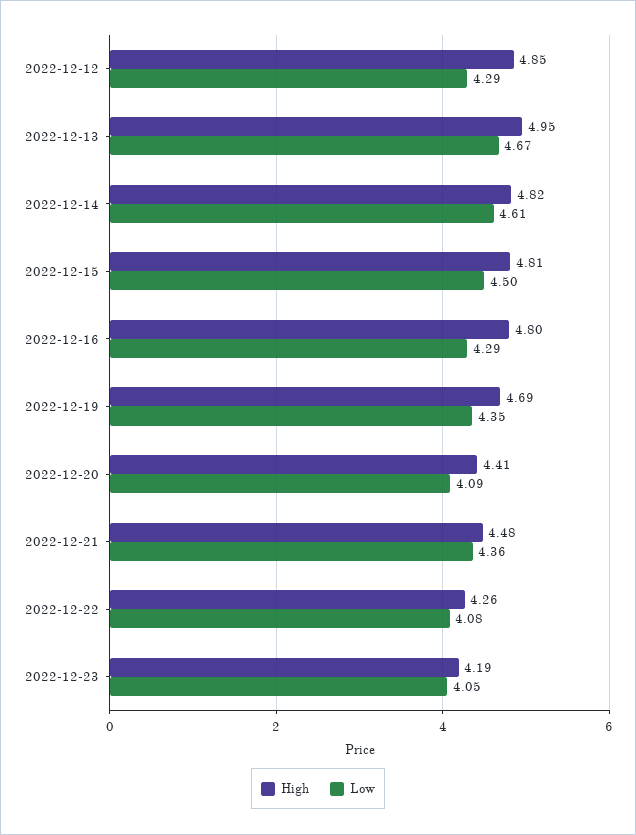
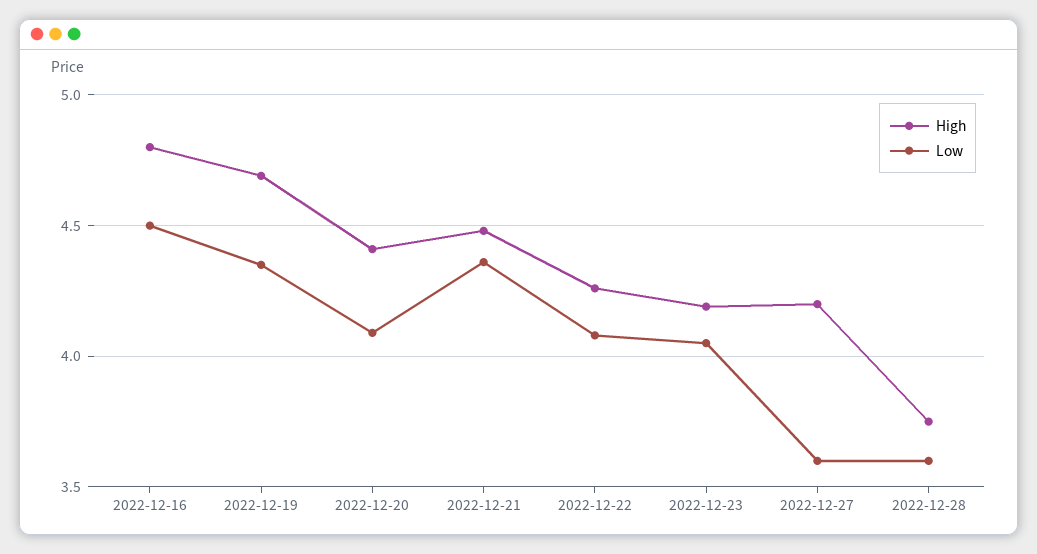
High, 2022-12-12: 4.85 -> none
Low, 2022-12-12: 4.29 -> none
High, 2022-12-13: 4.95 -> none
Low, 2022-12-13: 4.67 -> none
High, 2022-12-14: 4.82 -> none
Low, 2022-12-14: 4.61 -> none
High, 2022-12-15: 4.81 -> none
Low, 2022-12-15: 4.5 -> none
Low, 2022-12-16: 4.29 -> 4.5
High, 2022-12-27: none -> 4.2
Low, 2022-12-27: none -> 3.6
High, 2022-12-28: none -> 3.75
Low, 2022-12-28: none -> 3.6

